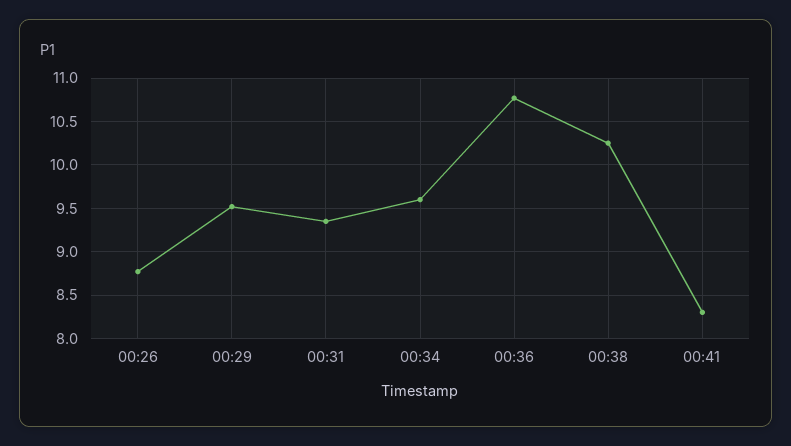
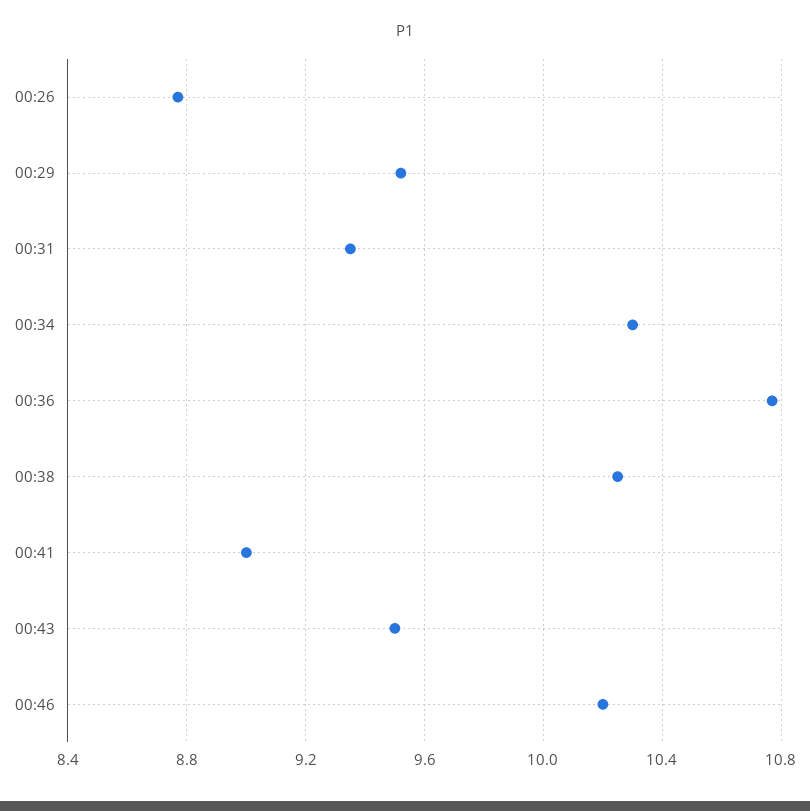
00:34: 9.6 -> 10.3
00:41: 8.3 -> 9
00:43: none -> 9.5
00:46: none -> 10.2

